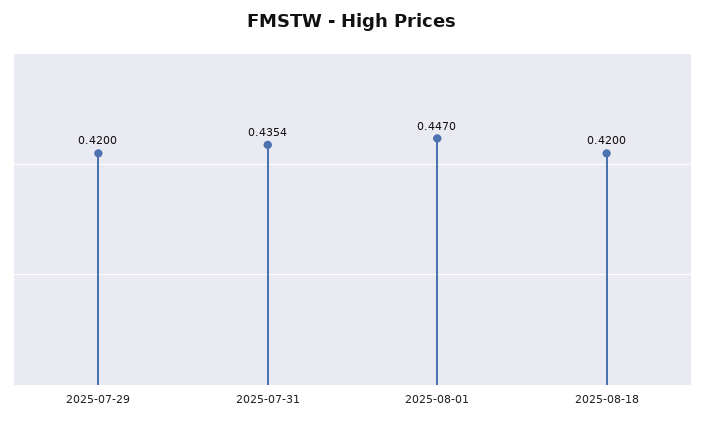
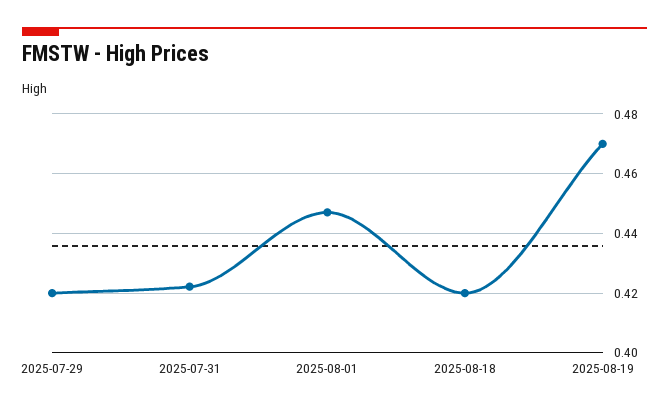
2025-07-31: 0.4354 -> 0.4225
2025-08-19: none -> 0.47

